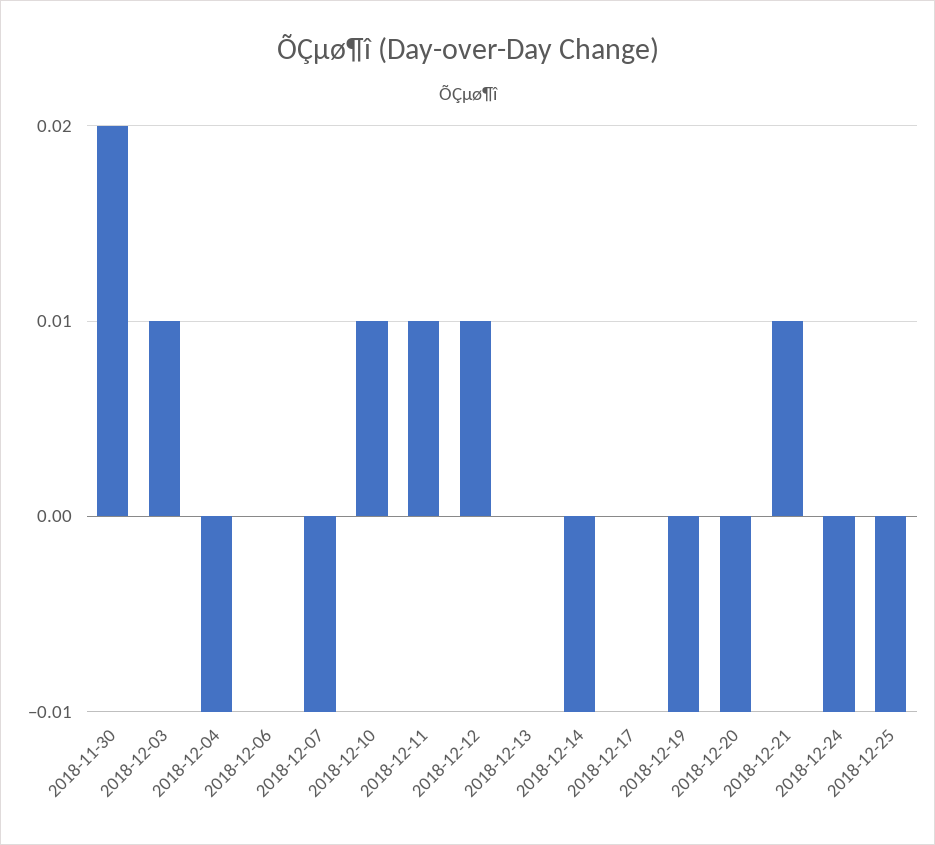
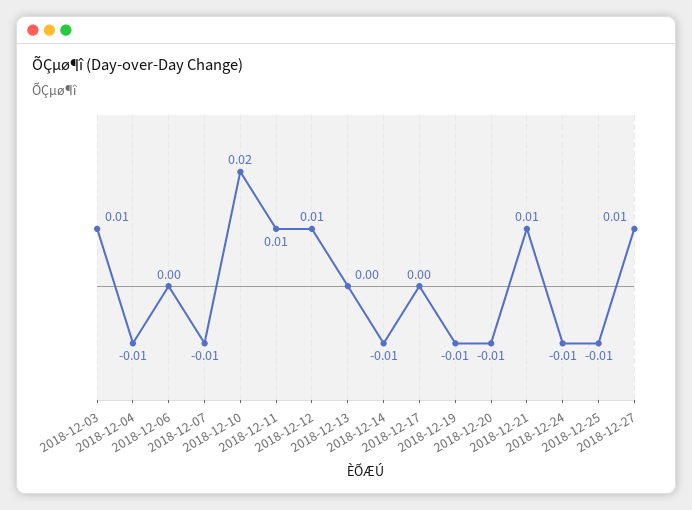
2018-11-30: 0.02 -> none
2018-12-10: 0.01 -> 0.02
2018-12-27: none -> 0.01

